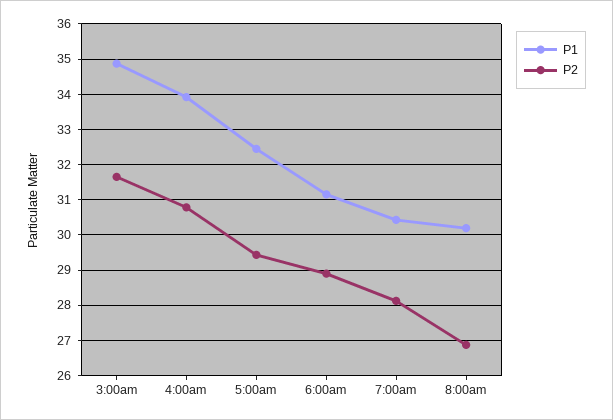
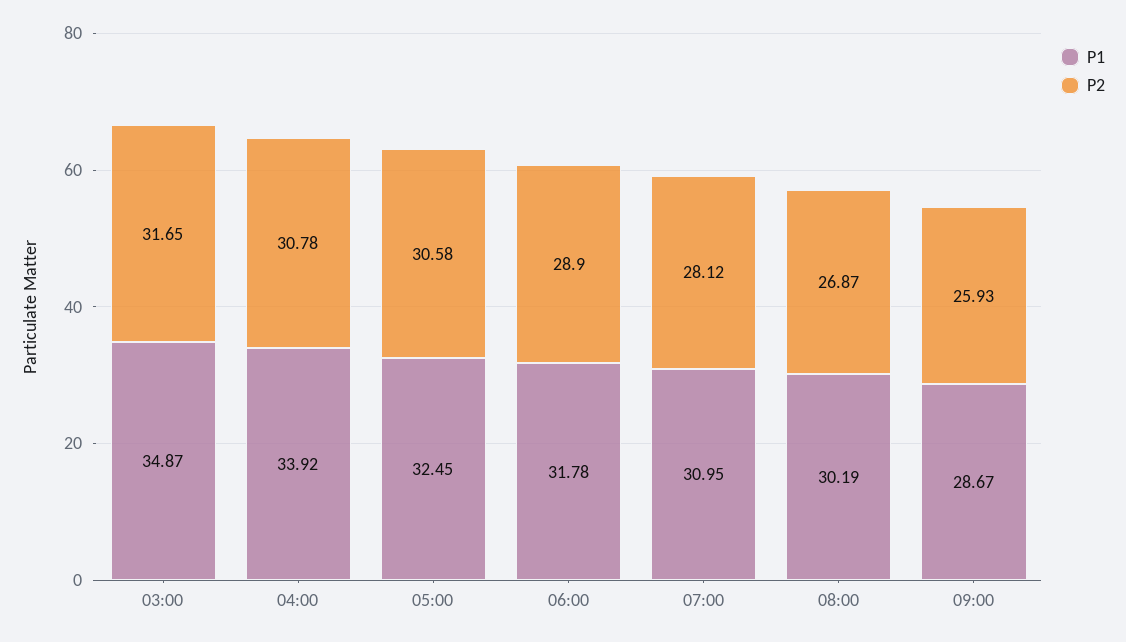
P2, 5:00am: 29.4 -> 30.58
P1, 6:00am: 31.2 -> 31.78
P1, 7:00am: 30.4 -> 30.95
P1, 09:00: none -> 28.67
P2, 09:00: none -> 25.93

